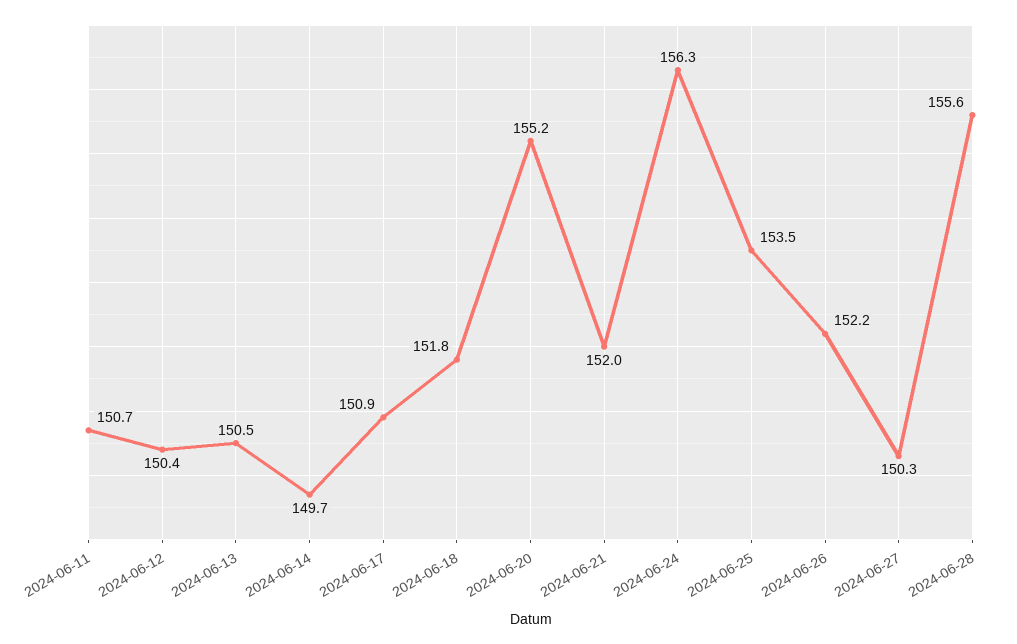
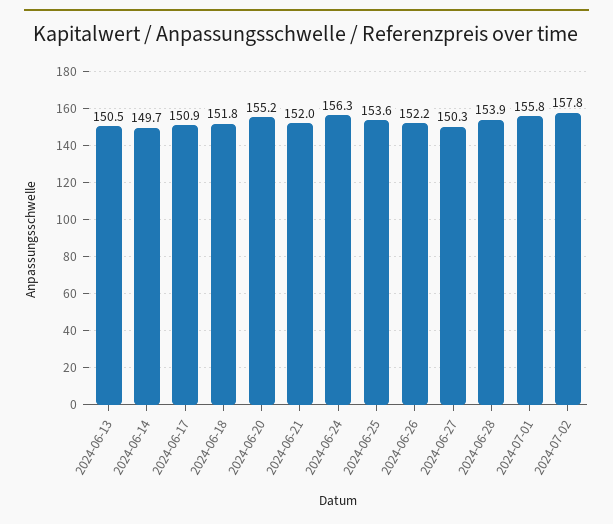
2024-06-11: 150.7 -> none
2024-06-12: 150.4 -> none
2024-06-25: 153.5 -> 153.6
2024-06-28: 155.6 -> 153.9
2024-07-01: none -> 155.8
2024-07-02: none -> 157.8

